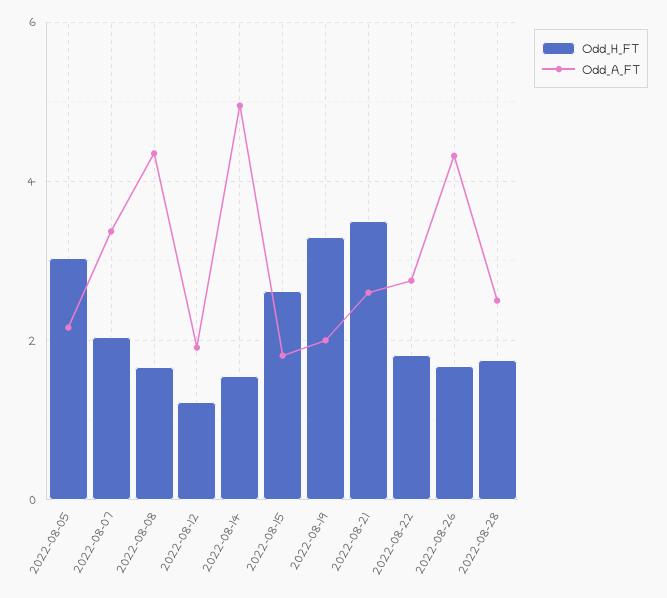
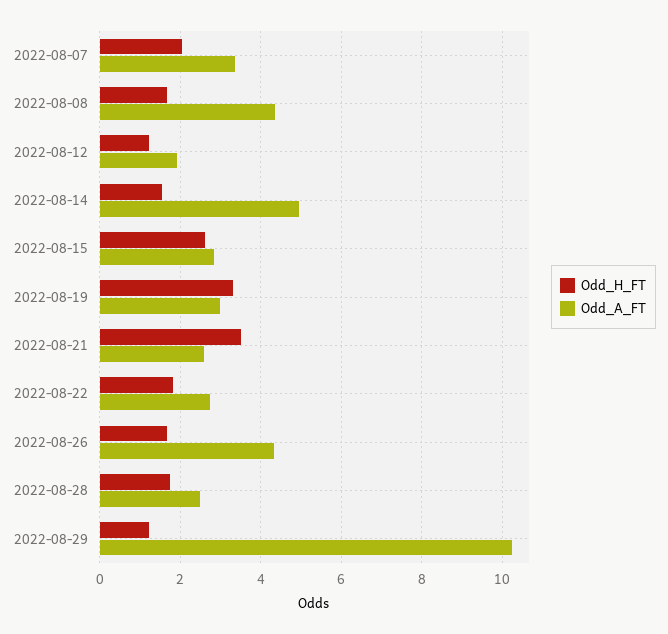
Odd_H_FT, 2022-08-05: 3 -> none
Odd_A_FT, 2022-08-05: 2.2 -> none
Odd_A_FT, 2022-08-15: 1.8 -> 2.8
Odd_A_FT, 2022-08-19: 2 -> 3
Odd_H_FT, 2022-08-29: none -> 1.2
Odd_A_FT, 2022-08-29: none -> 10.2

